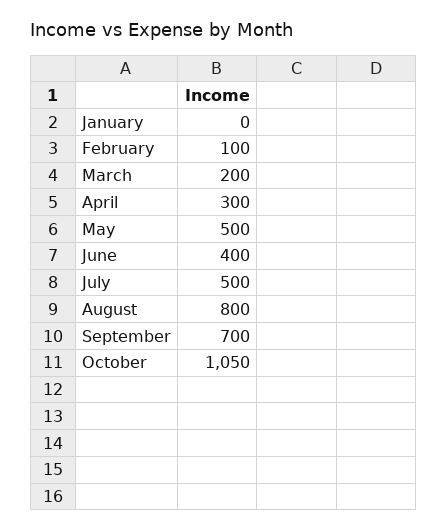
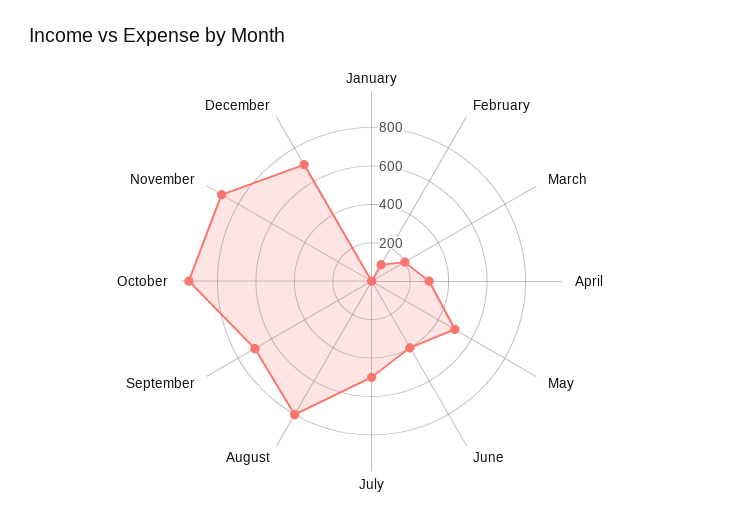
October: 1050 -> 950
November: none -> 900
December: none -> 700

